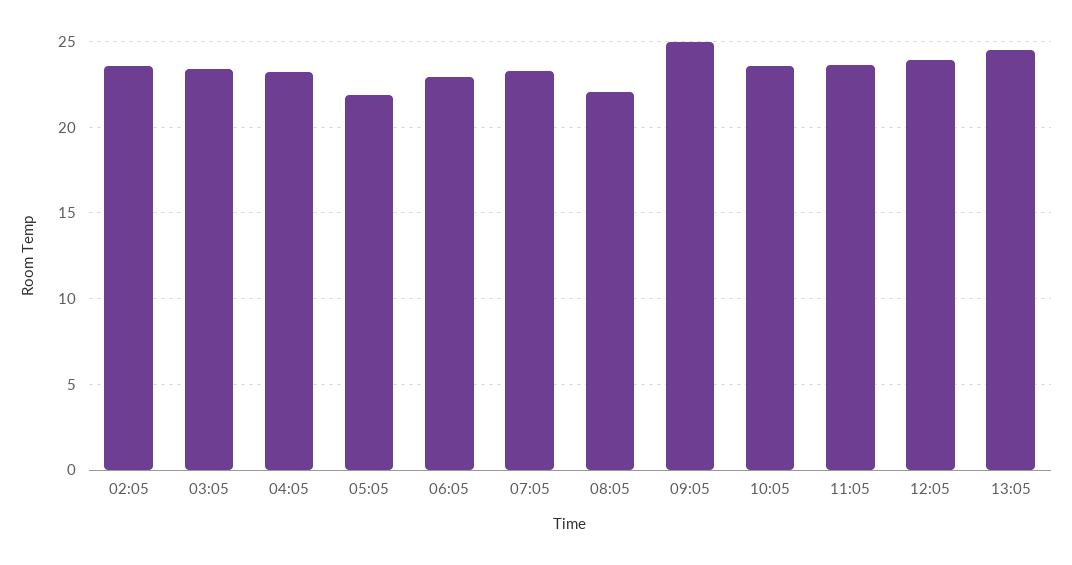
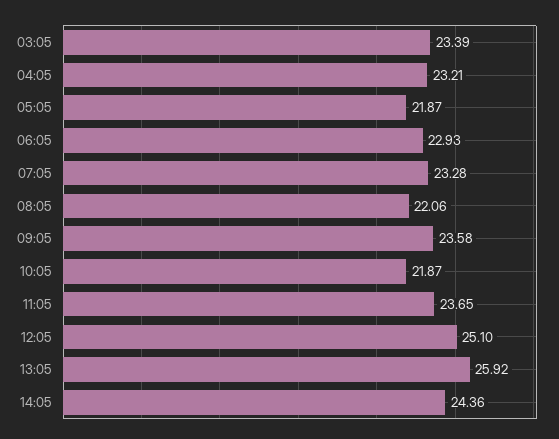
02:05: 23.5 -> none
09:05: 25 -> 23.58
10:05: 23.5 -> 21.87
12:05: 24 -> 25.1
13:05: 24.5 -> 25.92
14:05: none -> 24.36

